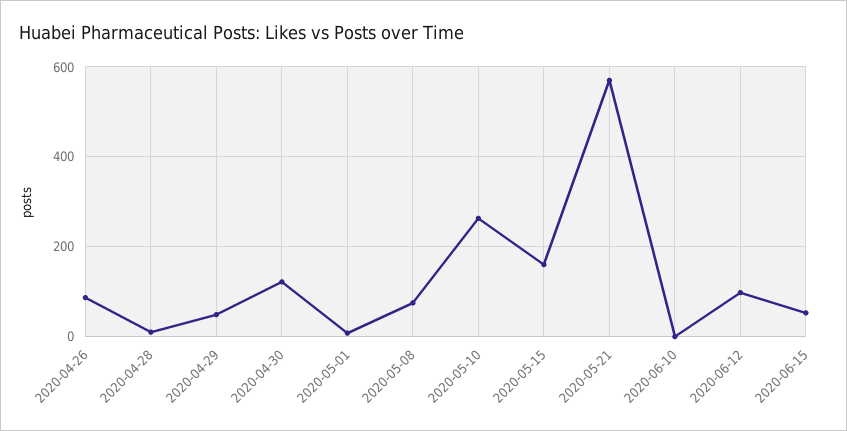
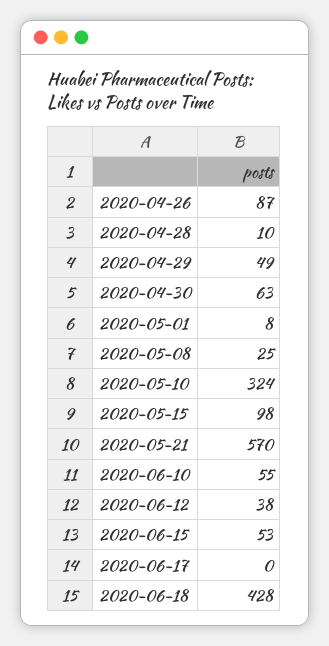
2020-04-30: 120 -> 63
2020-05-08: 80 -> 25
2020-05-10: 260 -> 324
2020-05-15: 160 -> 98
2020-06-10: 0 -> 55
2020-06-12: 100 -> 38
2020-06-17: none -> 0
2020-06-18: none -> 428

